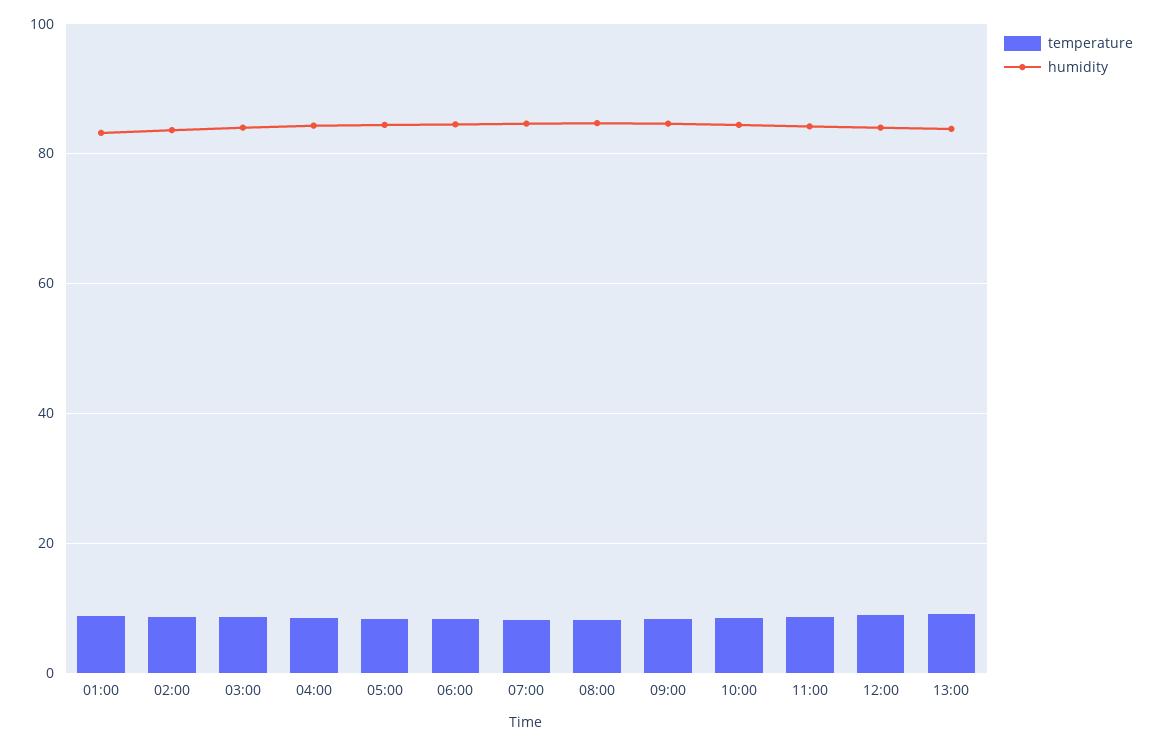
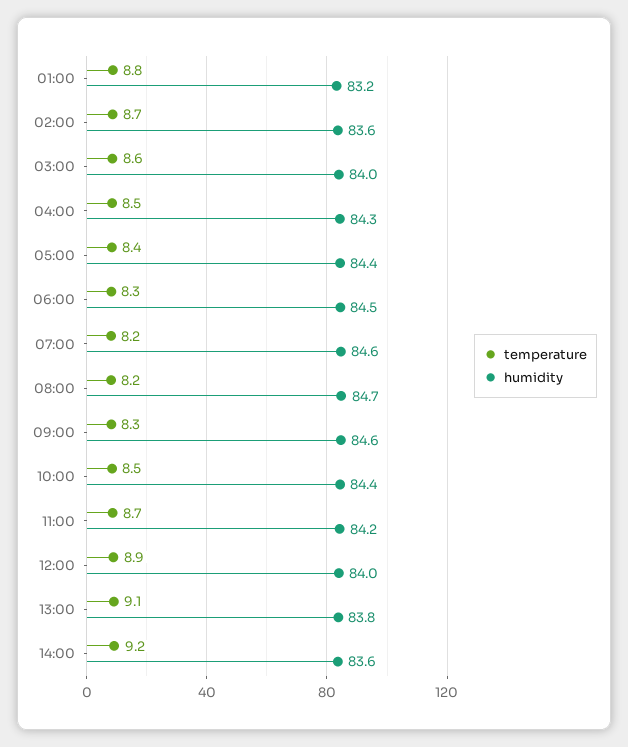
temperature, 14:00: none -> 9.2
humidity, 14:00: none -> 83.6

